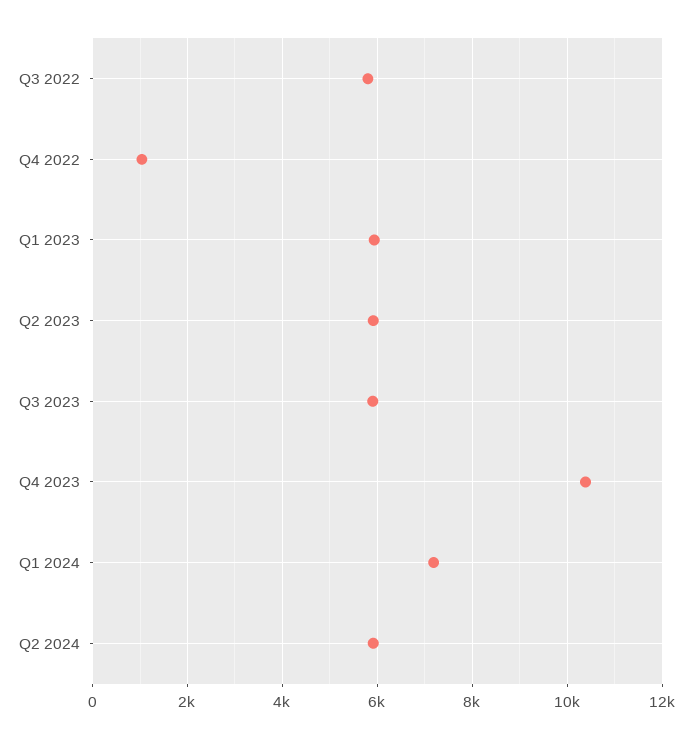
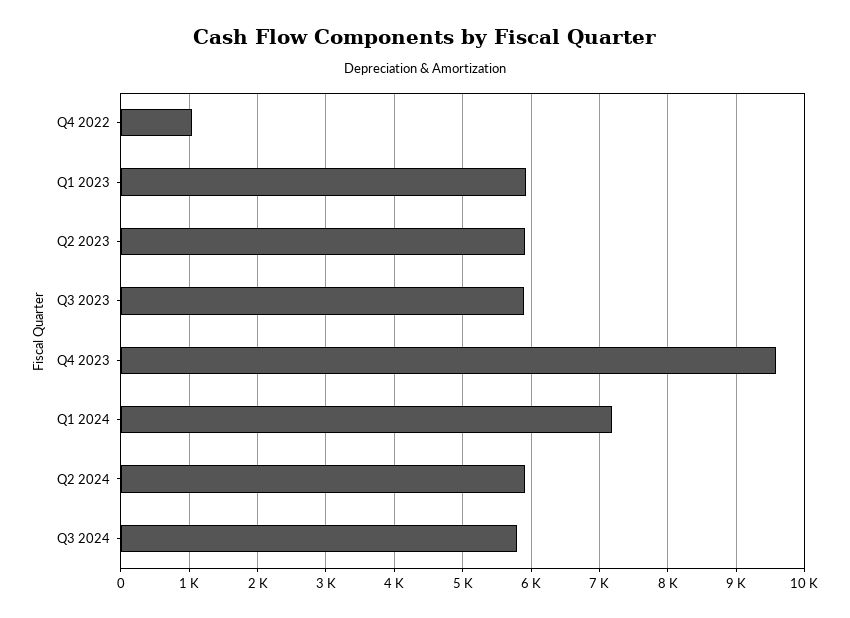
Q3 2022: 5800 -> none
Q4 2023: 10400 -> 9600
Q3 2024: none -> 5800

